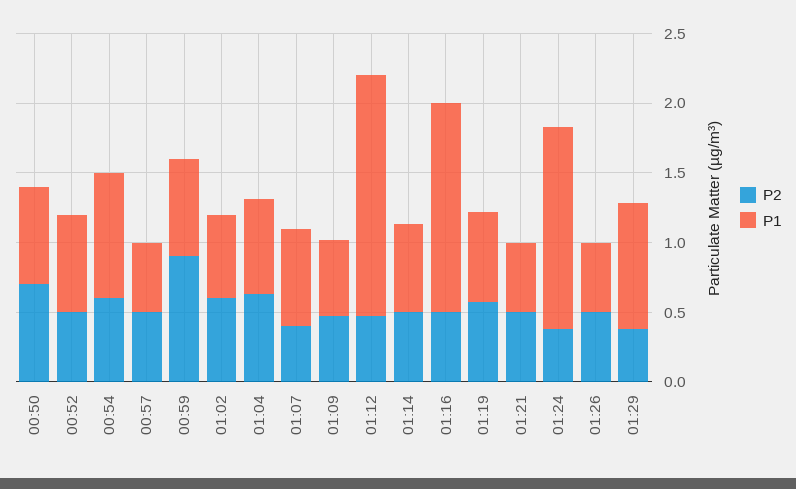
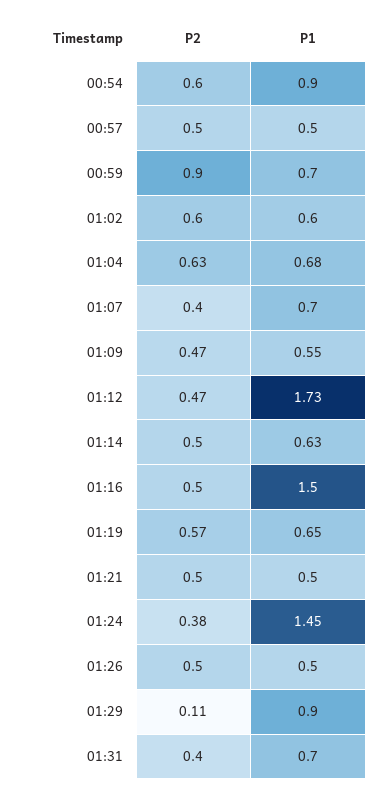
P2, 00:50: 0.7 -> none
P1, 00:50: 0.7 -> none
P2, 00:52: 0.5 -> none
P1, 00:52: 0.7 -> none
P2, 01:29: 0.4 -> 0.11
P2, 01:31: none -> 0.4
P1, 01:31: none -> 0.7

